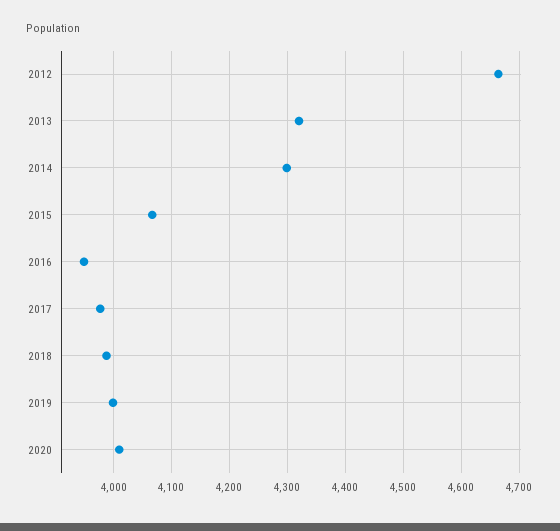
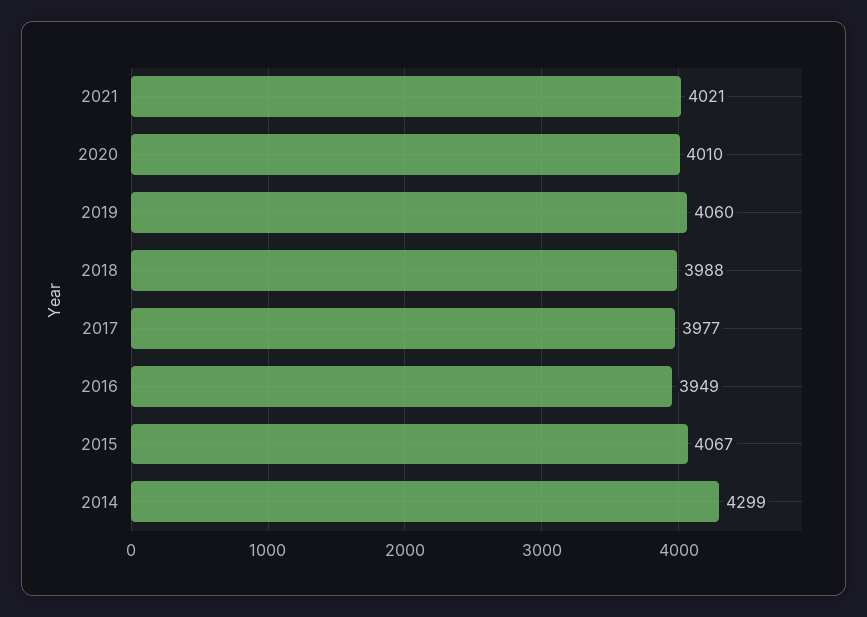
2012: 4660 -> none
2013: 4320 -> none
2019: 4000 -> 4060
2021: none -> 4021

